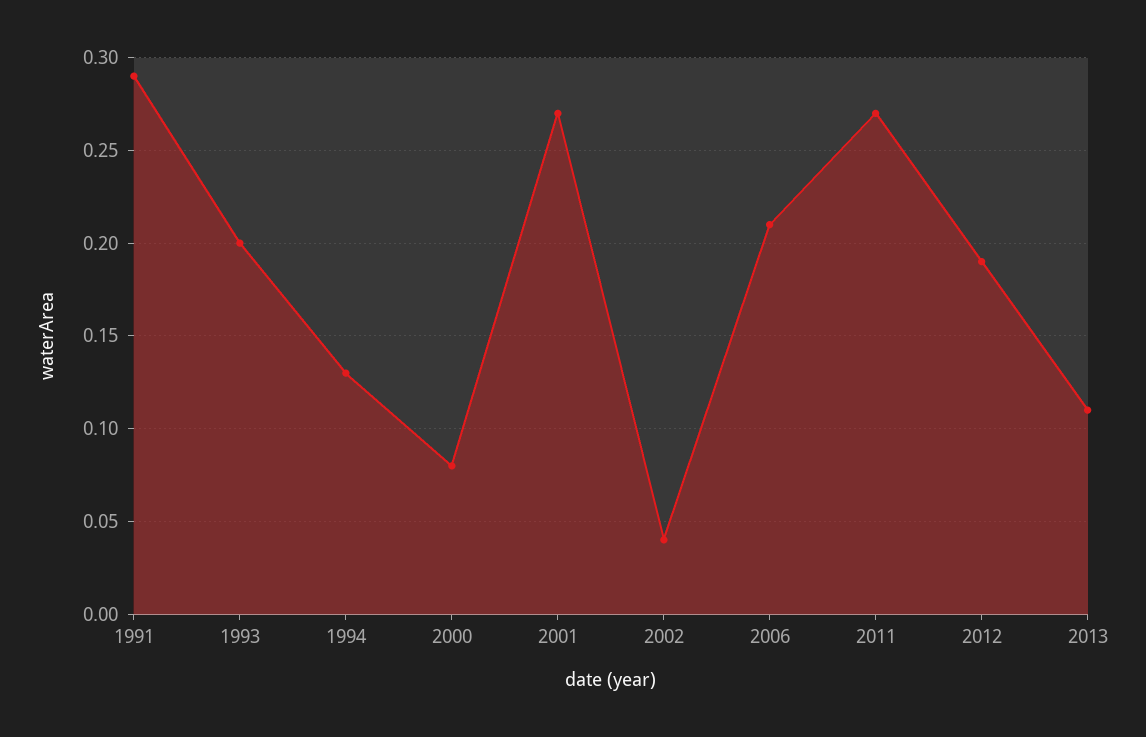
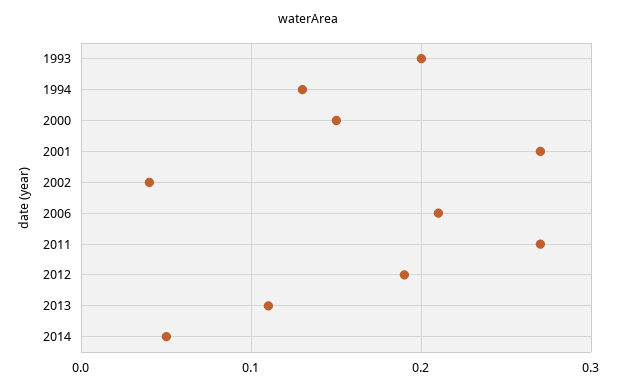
1991: 0.29 -> none
2000: 0.08 -> 0.15
2014: none -> 0.05

